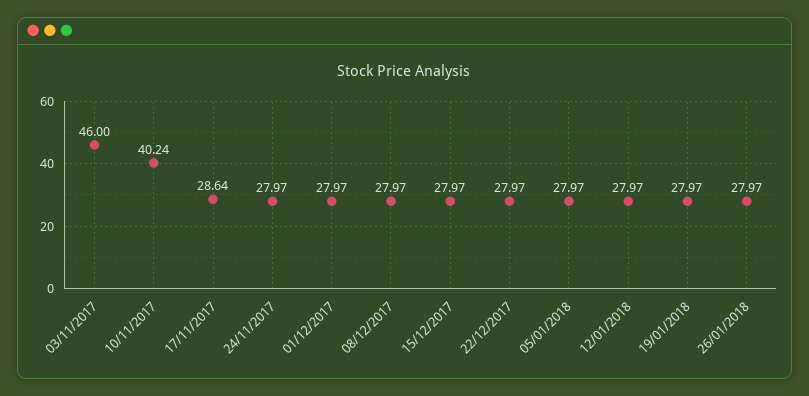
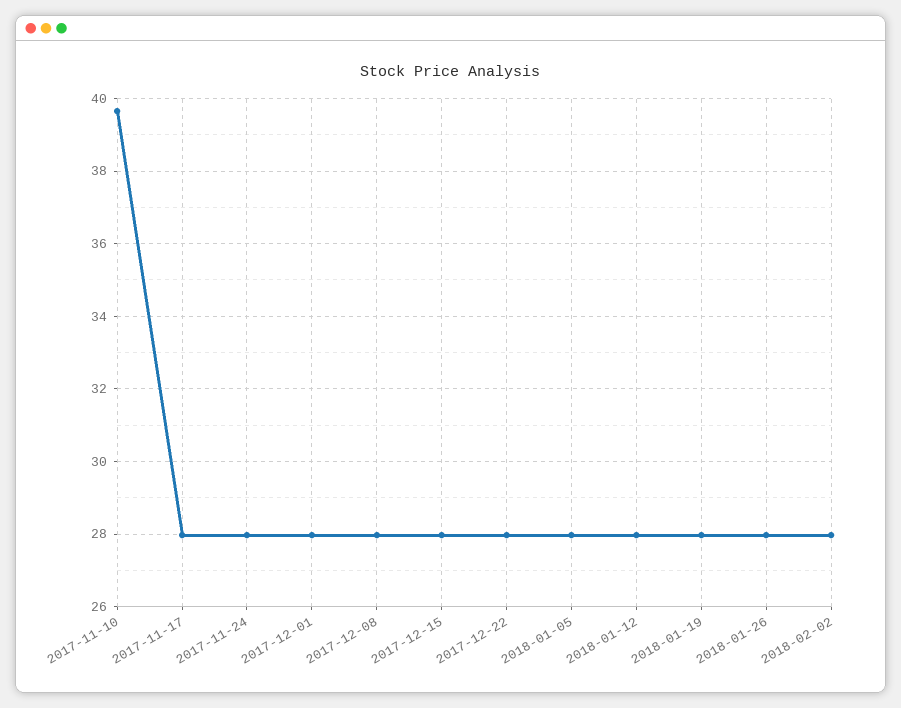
03/11/2017: 46 -> none
10/11/2017: 40.24 -> 39.6
17/11/2017: 28.64 -> 28
2018-02-02: none -> 28

